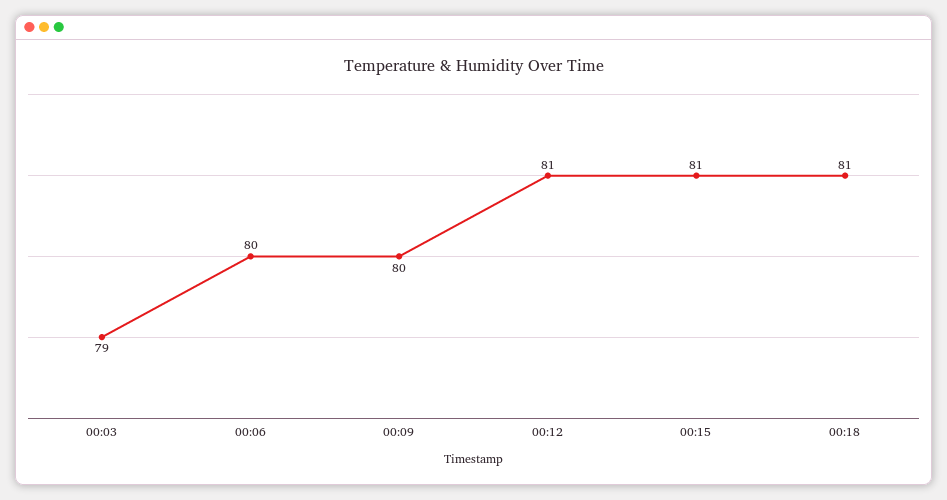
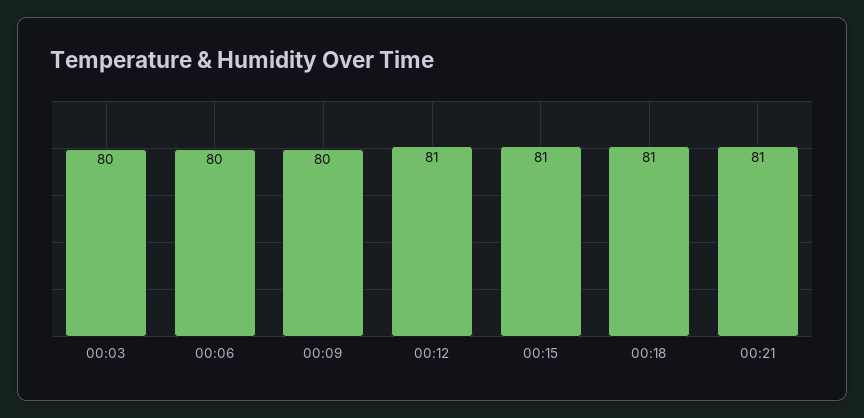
00:03: 79 -> 80
00:21: none -> 81

